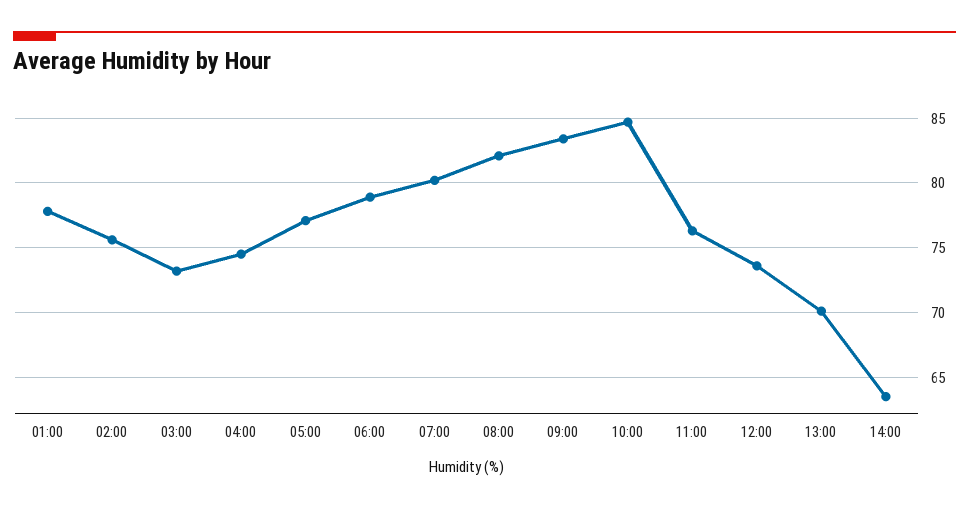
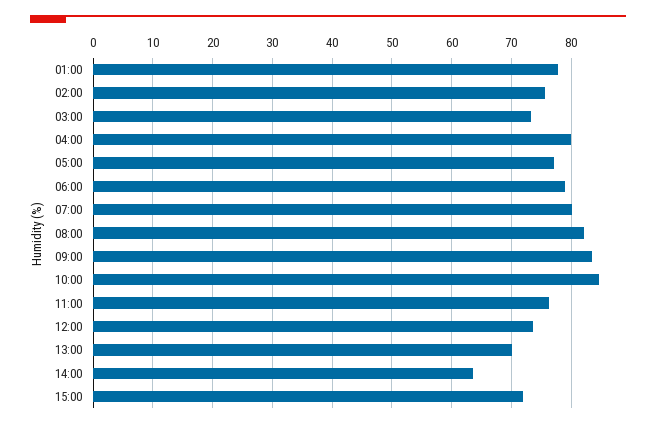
04:00: 74.5 -> 80
15:00: none -> 72

